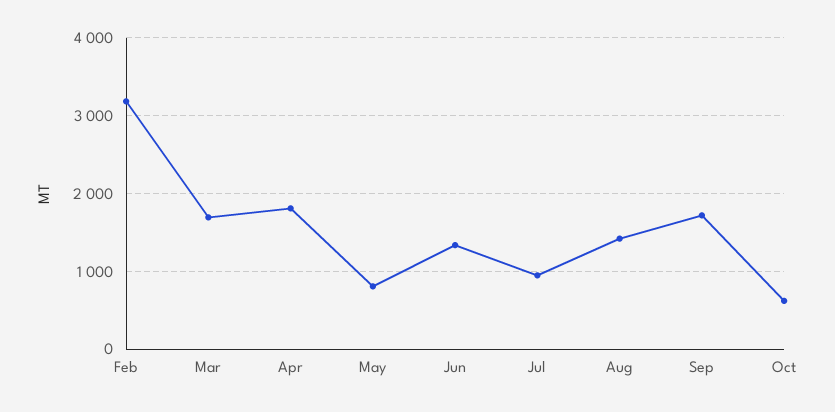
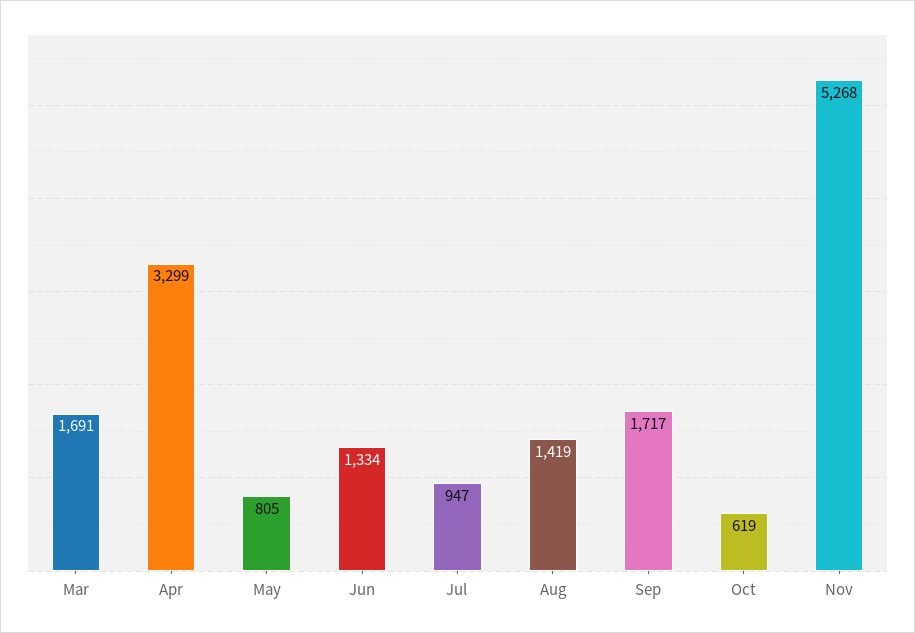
Feb: 3200 -> none
Apr: 1800 -> 3299
Nov: none -> 5268

